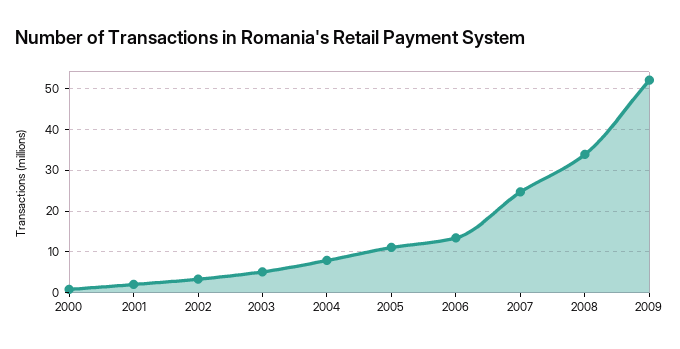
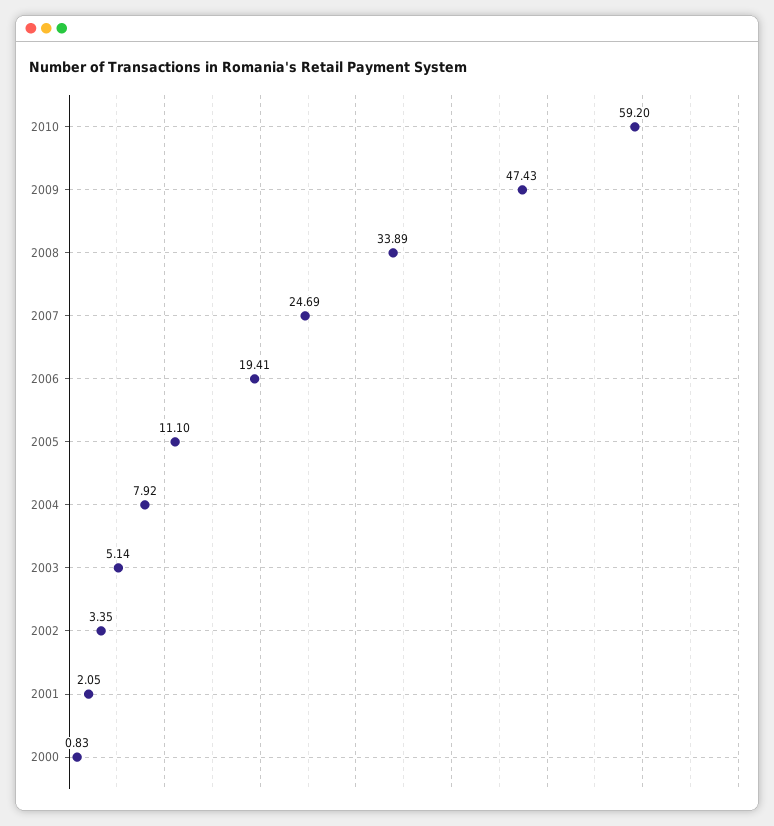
2006: 14 -> 19.41
2009: 52 -> 47.43
2010: none -> 59.2

